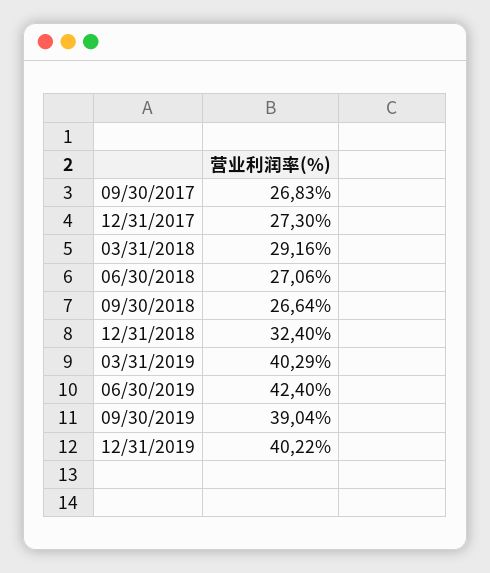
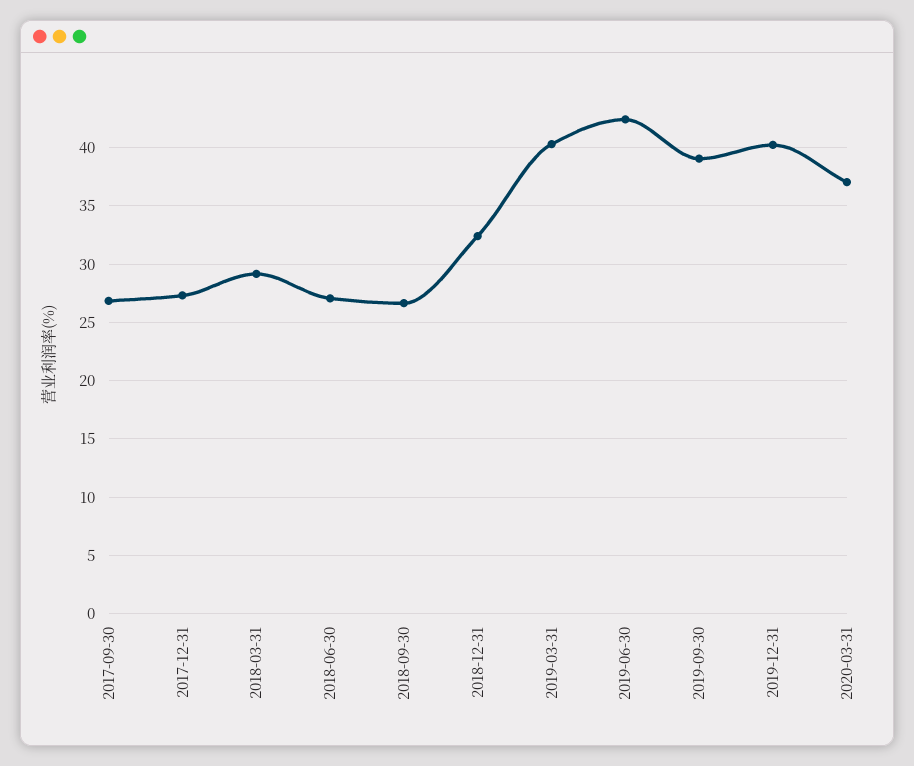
2020-03-31: none -> 37

